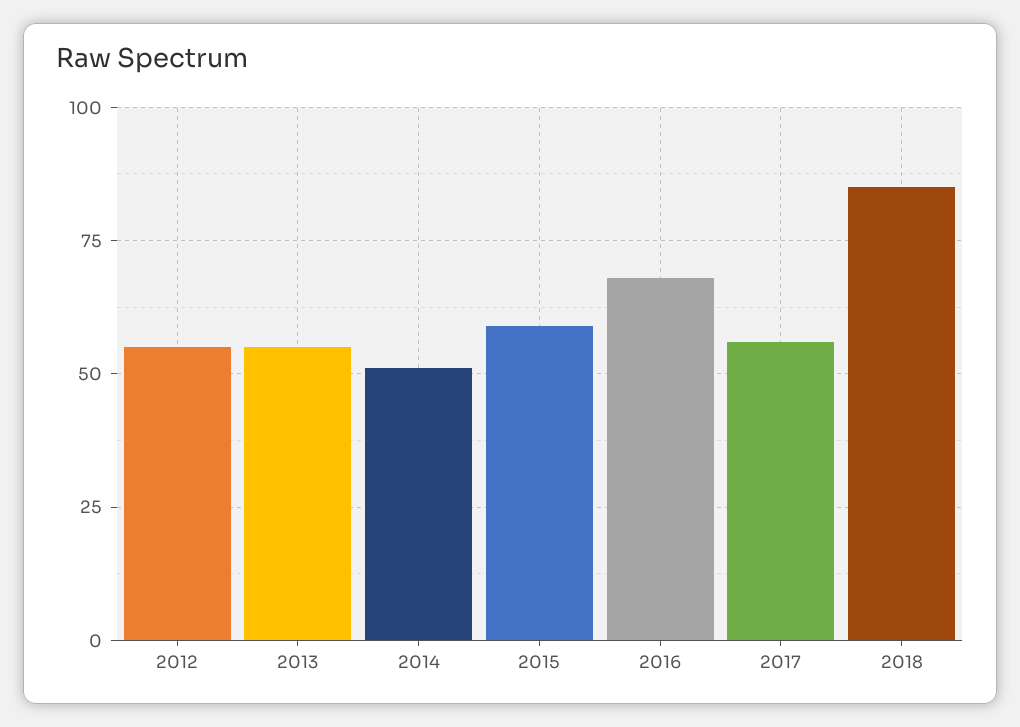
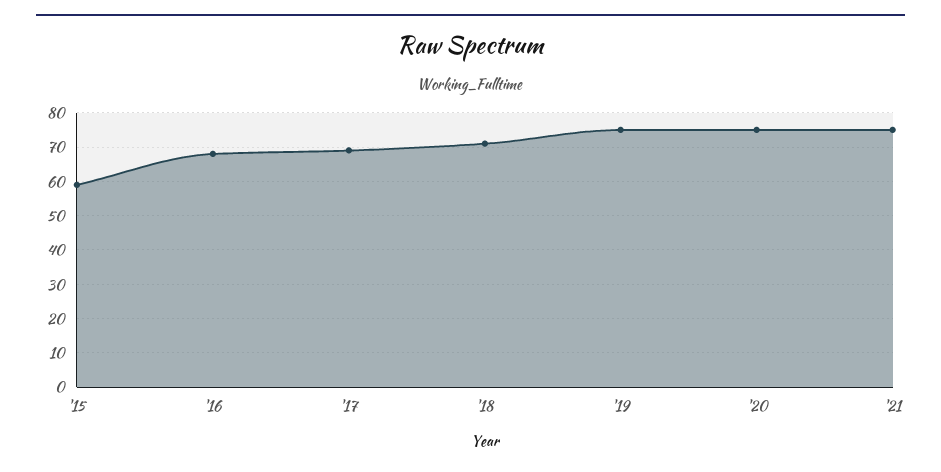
2012: 55 -> none
2013: 55 -> none
2014: 50 -> none
2017: 55 -> 70
2018: 85 -> 70
'19: none -> 75
'20: none -> 75
'21: none -> 75

